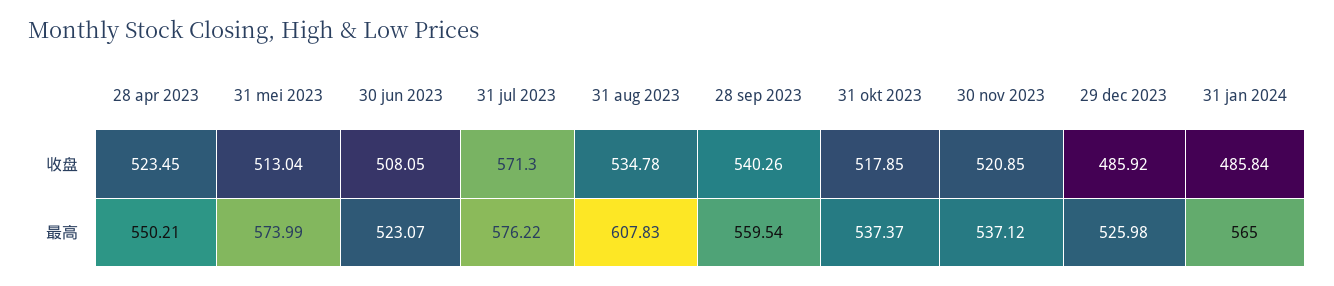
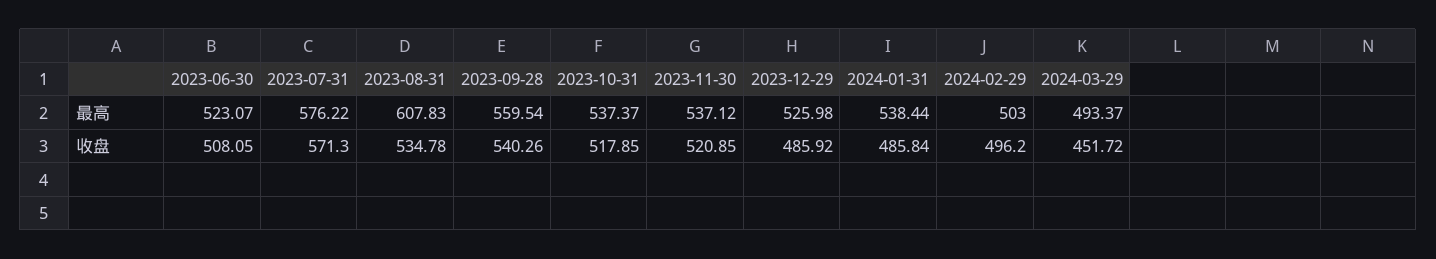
28 apr 2023, 收盘: 523.45 -> none
31 mei 2023, 收盘: 513.04 -> none
28 apr 2023, 最高: 550.21 -> none
31 mei 2023, 最高: 573.99 -> none
31 jan 2024, 最高: 565 -> 538.44
2024-02-29, 最高: none -> 503
2024-03-29, 最高: none -> 493.37
2024-02-29, 收盘: none -> 496.2
2024-03-29, 收盘: none -> 451.72

